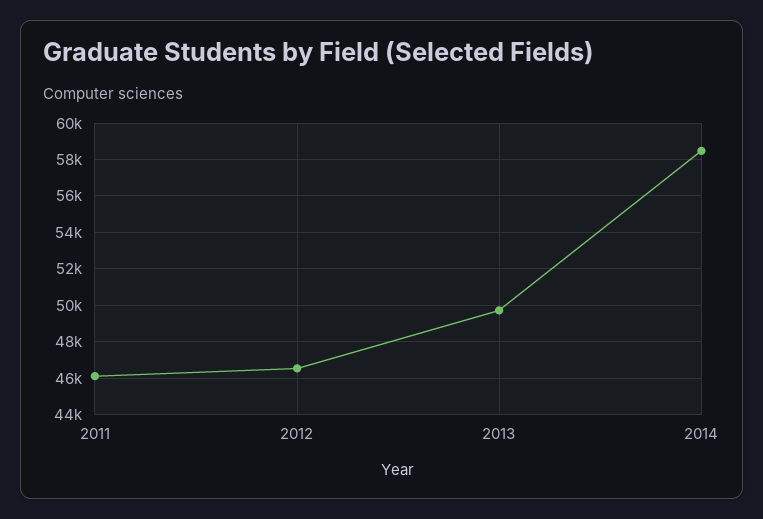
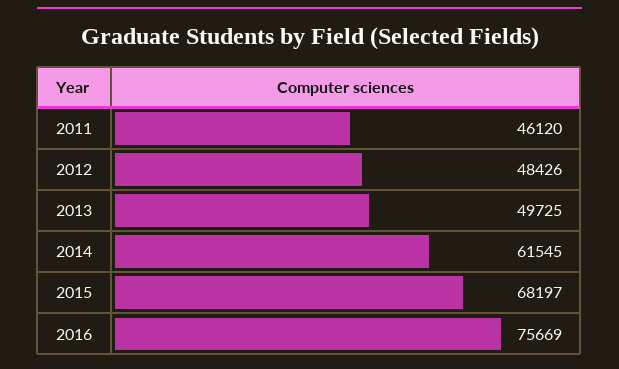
2012: 46500 -> 48426
2014: 58500 -> 61545
2015: none -> 68197
2016: none -> 75669

